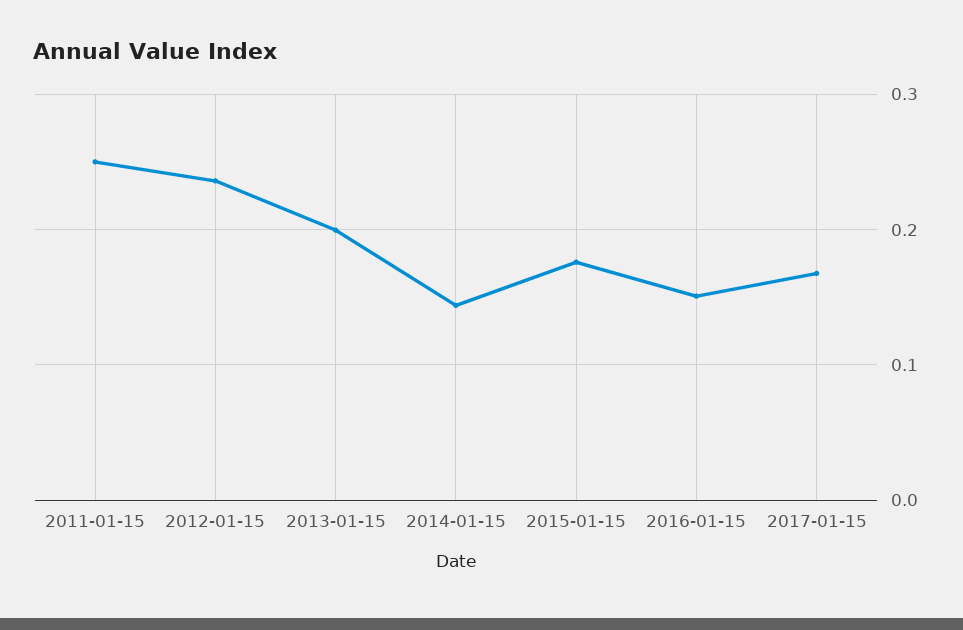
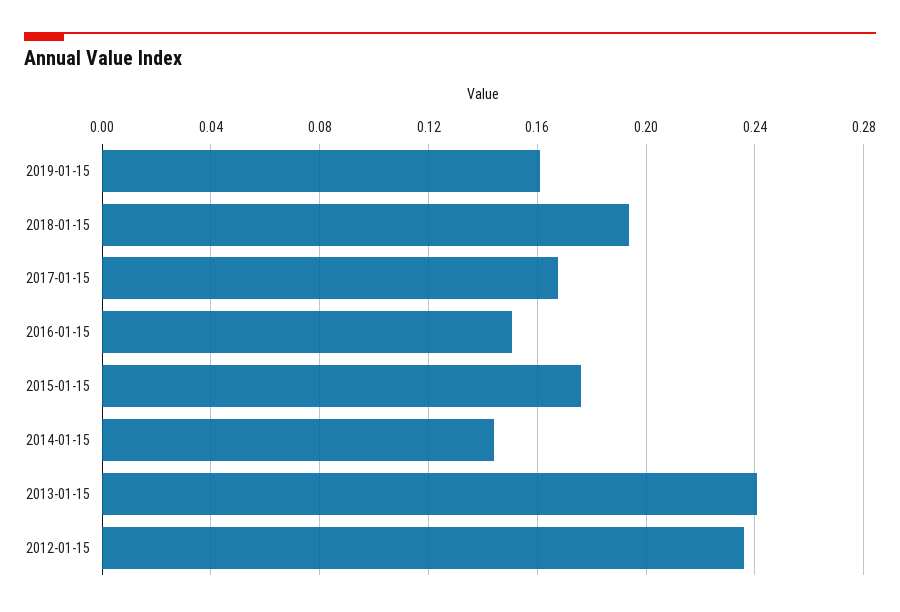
2011-01-15: 0.25 -> none
2013-01-15: 0.2 -> 0.24
2019-01-15: none -> 0.16
2018-01-15: none -> 0.195

